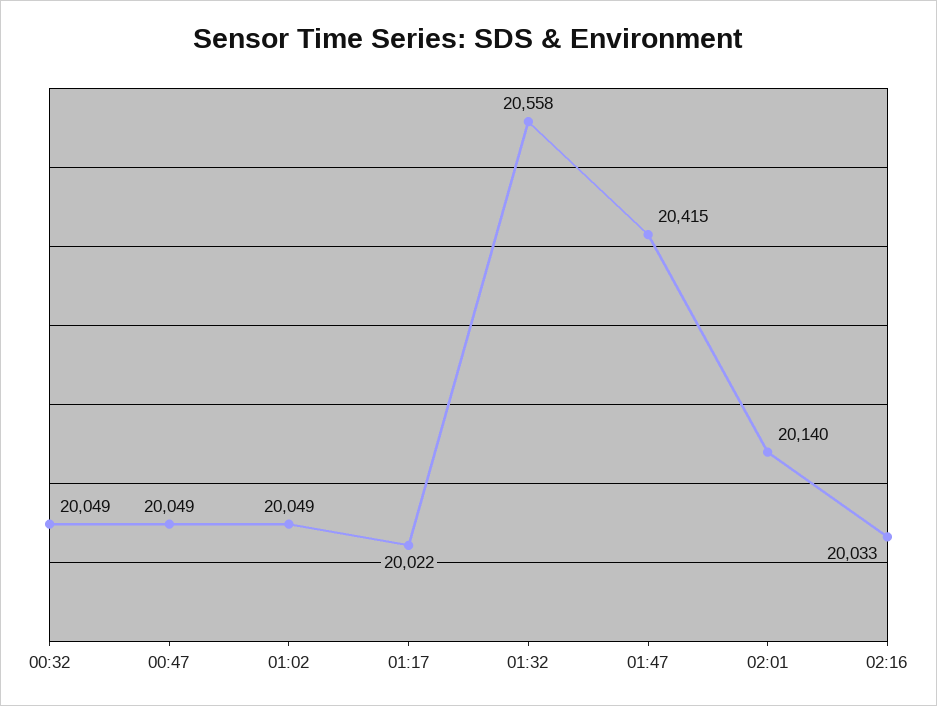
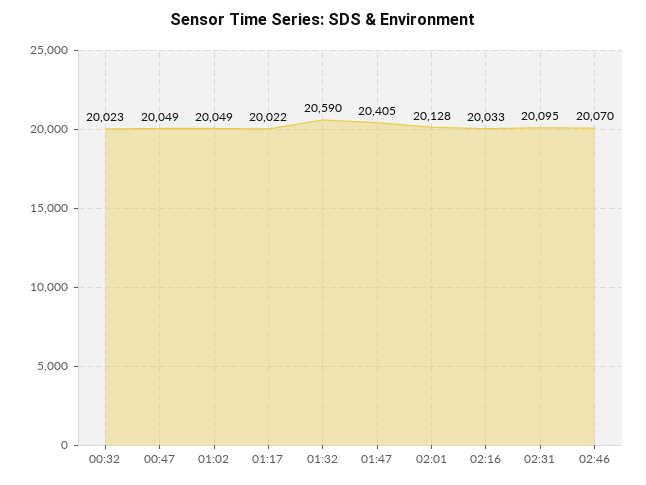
00:32: 20049 -> 20023
01:32: 20558 -> 20590
01:47: 20415 -> 20405
02:01: 20140 -> 20128
02:31: none -> 20095
02:46: none -> 20070

